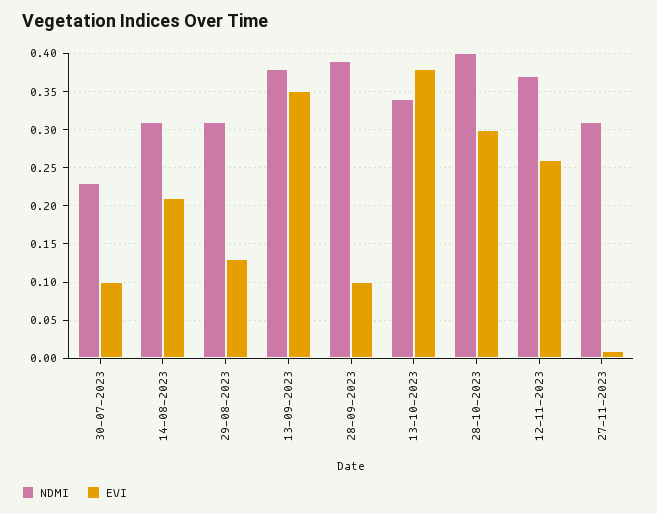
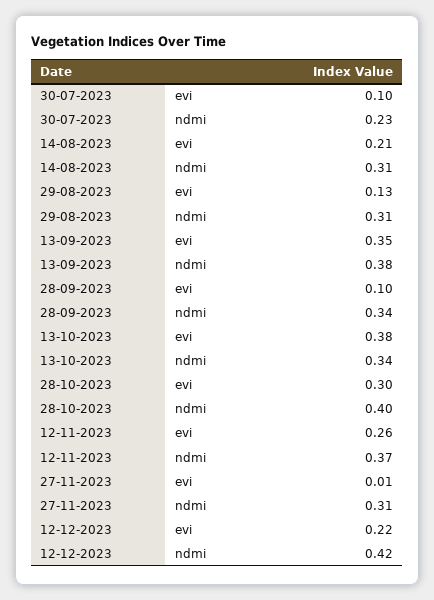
NDMI, 28-09-2023: 0.39 -> 0.34
EVI, 12-12-2023: none -> 0.22
NDMI, 12-12-2023: none -> 0.42

